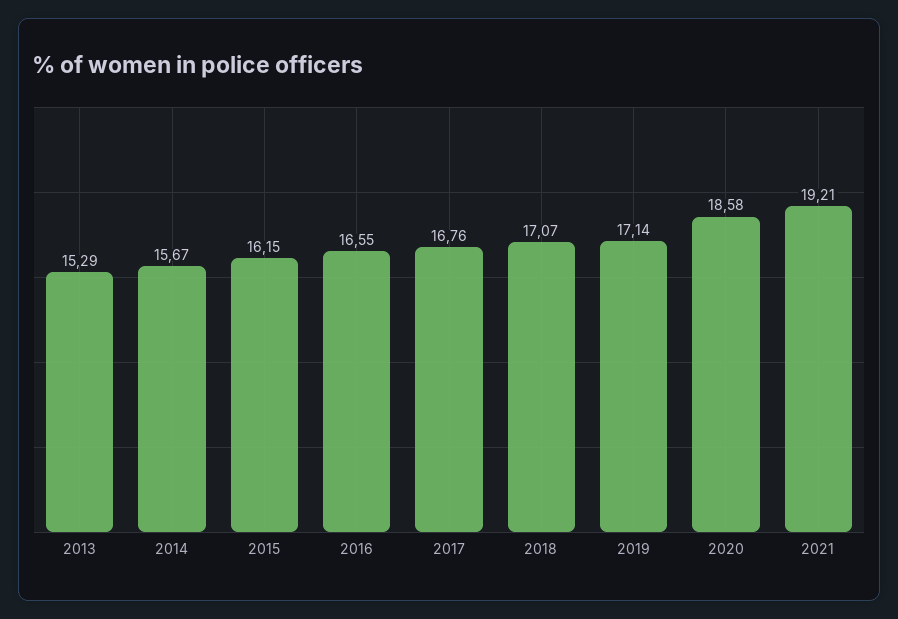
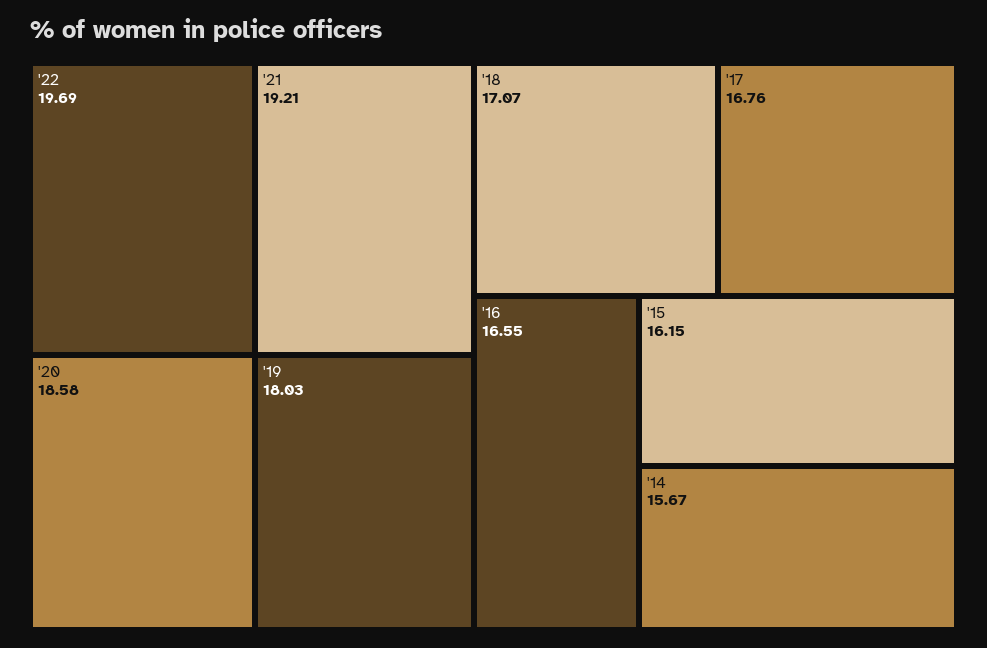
2013: 15.29 -> none
2019: 17.14 -> 18.03
'22: none -> 19.69

